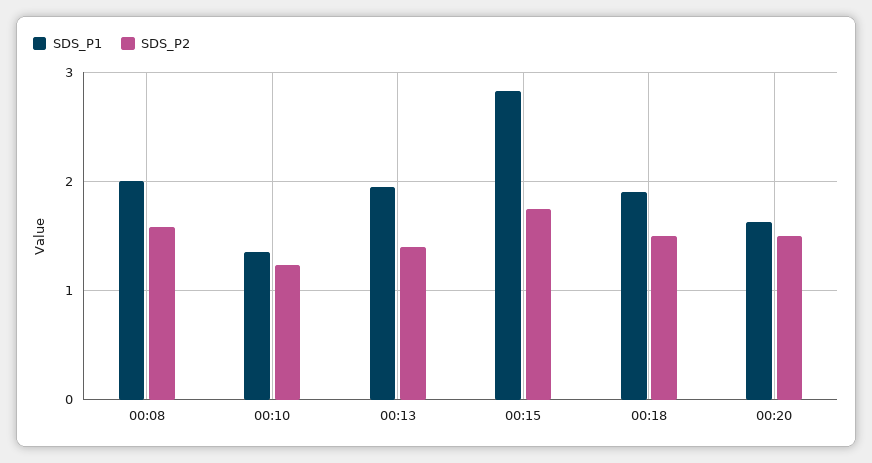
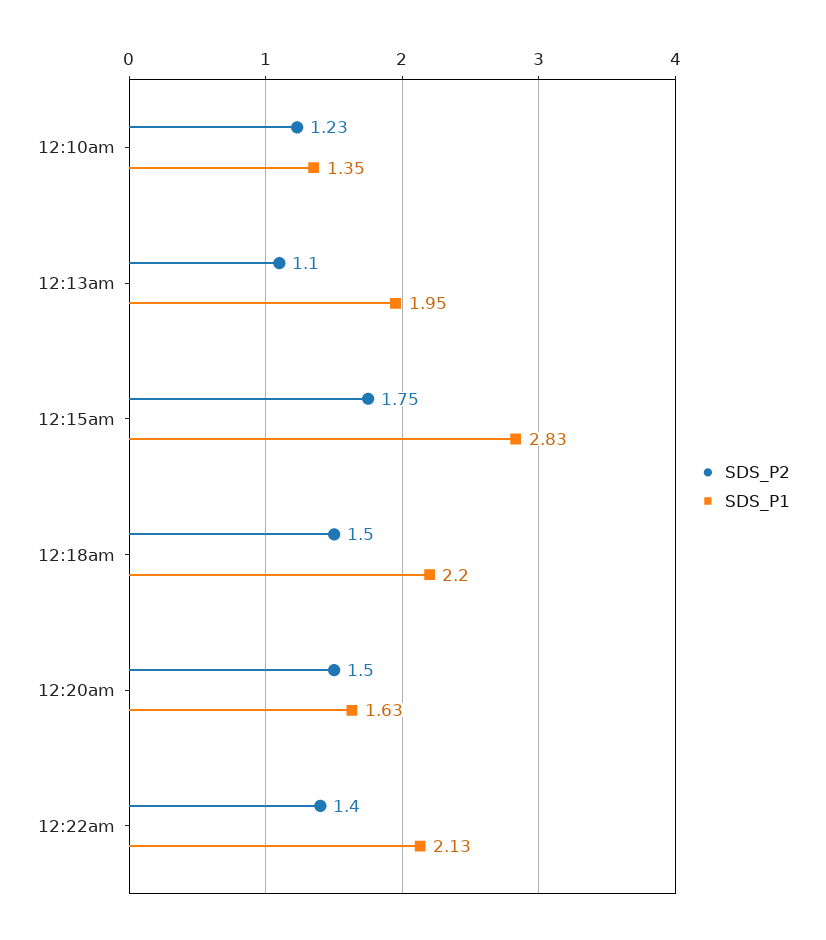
SDS_P1, 00:08: 2 -> none
SDS_P2, 00:08: 1.6 -> none
SDS_P2, 00:13: 1.4 -> 1.1
SDS_P1, 00:18: 1.9 -> 2.2
SDS_P2, 12:22am: none -> 1.4
SDS_P1, 12:22am: none -> 2.13

